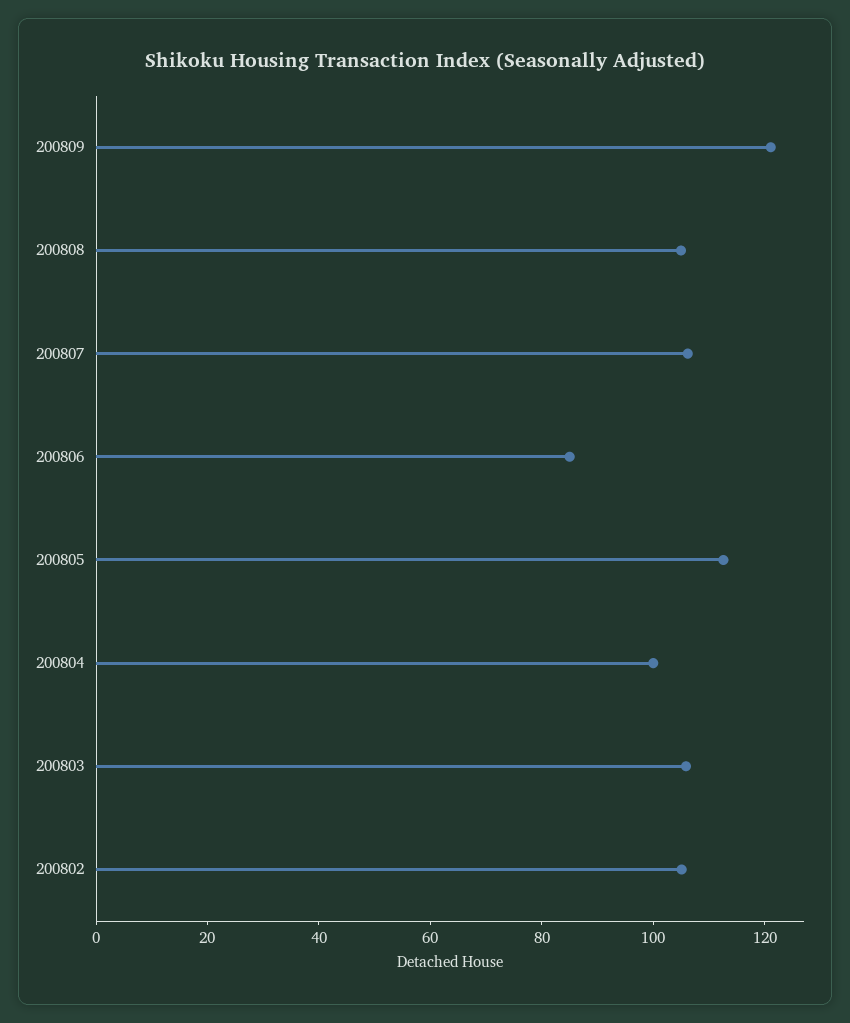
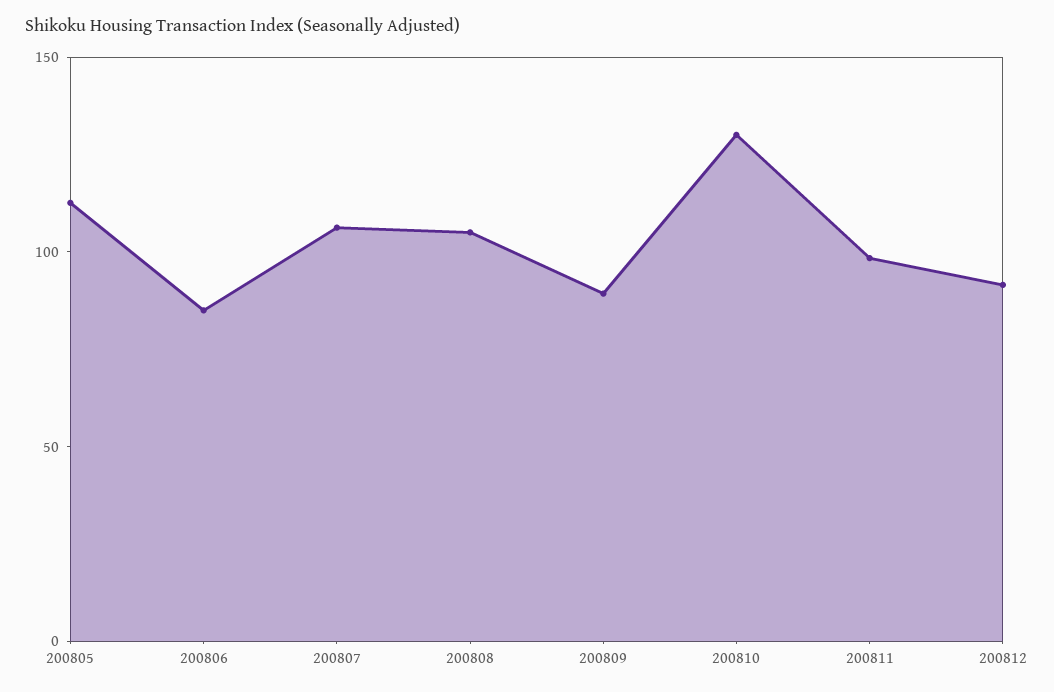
200809: 120 -> 90
200804: 100 -> none
200803: 105 -> none
200802: 105 -> none
200810: none -> 130
200811: none -> 100
200812: none -> 90

